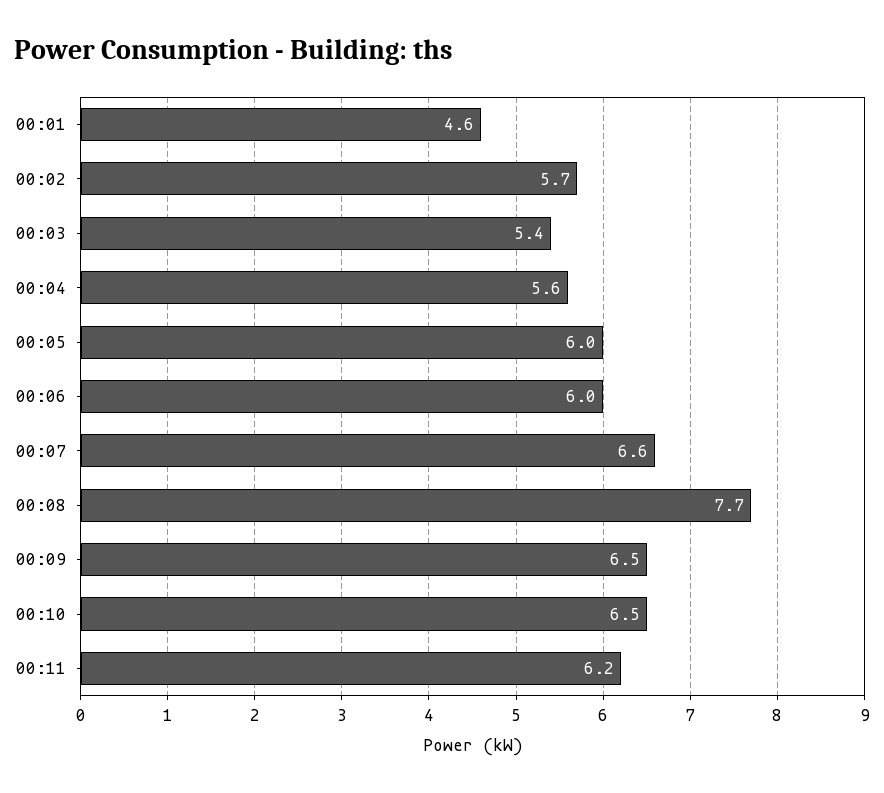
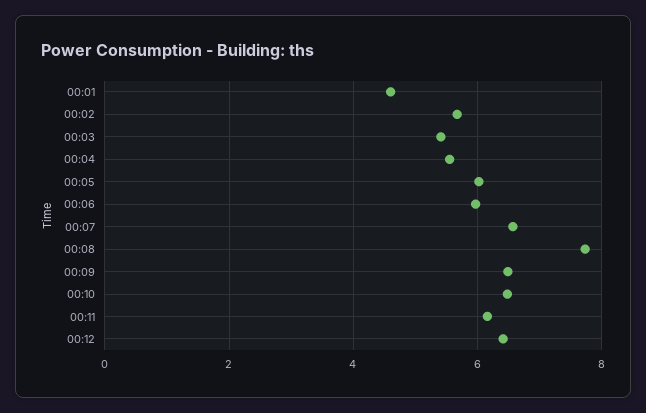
00:12: none -> 6.4

